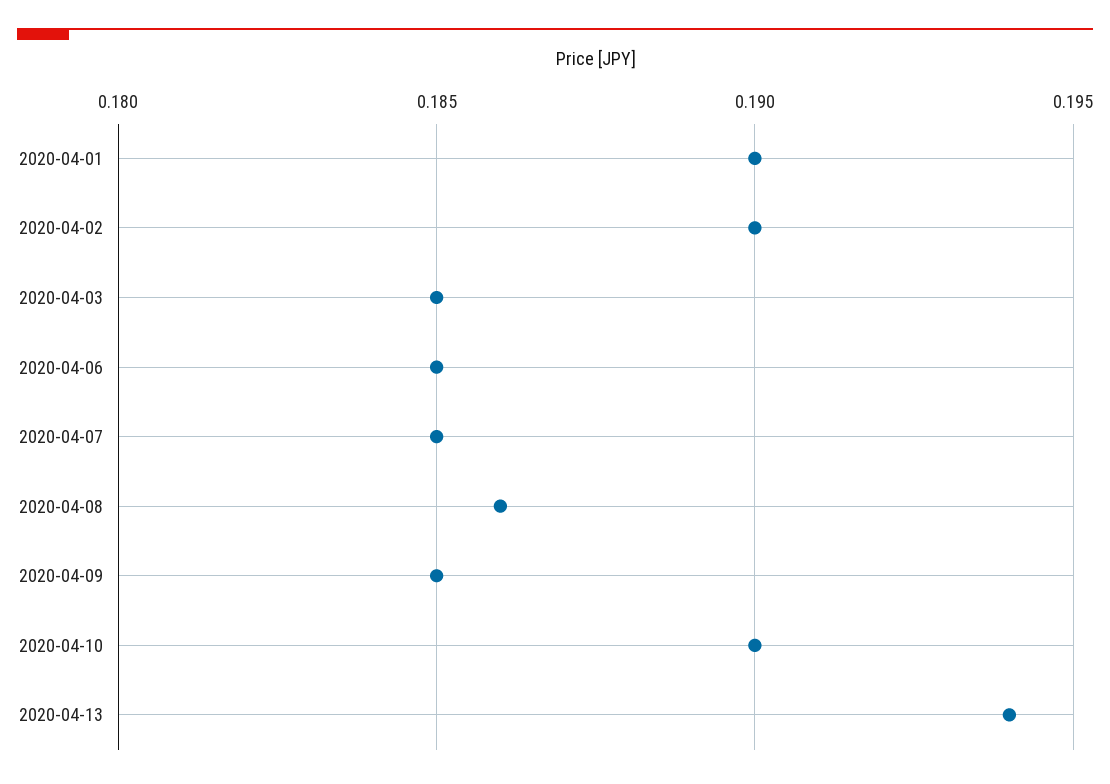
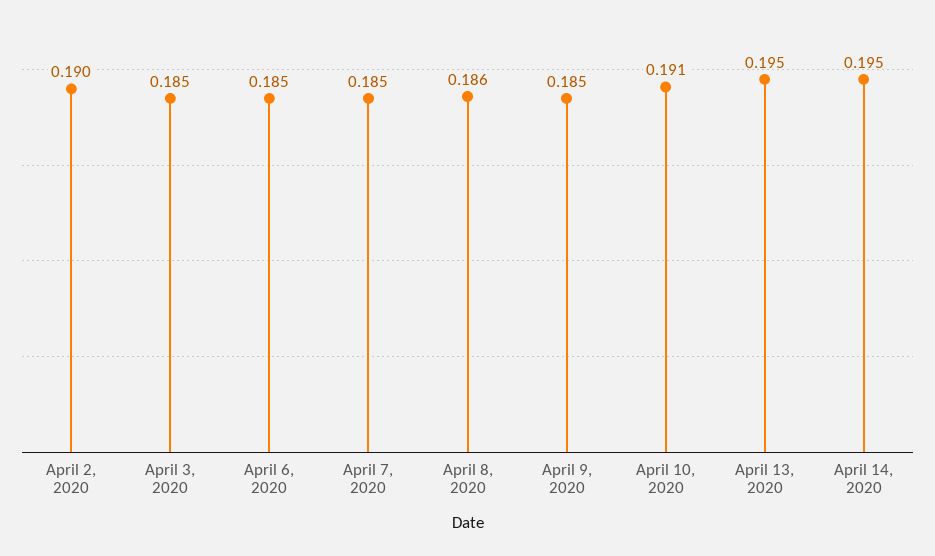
2020-04-01: 0.19 -> none
2020-04-10: 0.19 -> 0.191
2020-04-13: 0.194 -> 0.195
April 14, 2020: none -> 0.195

